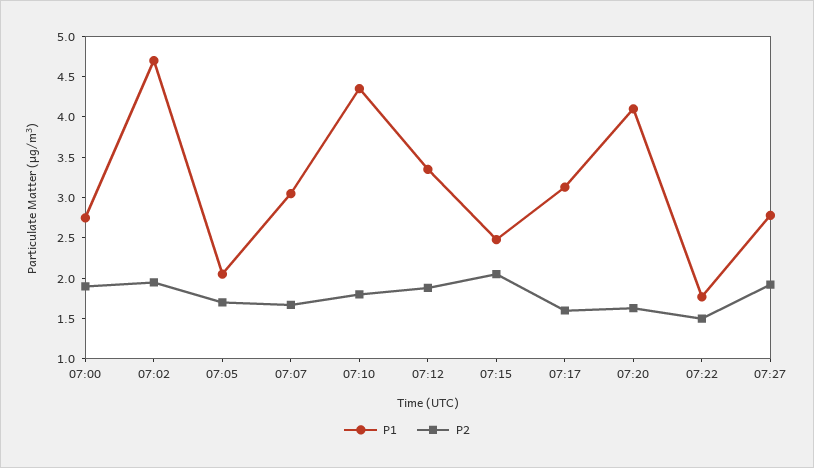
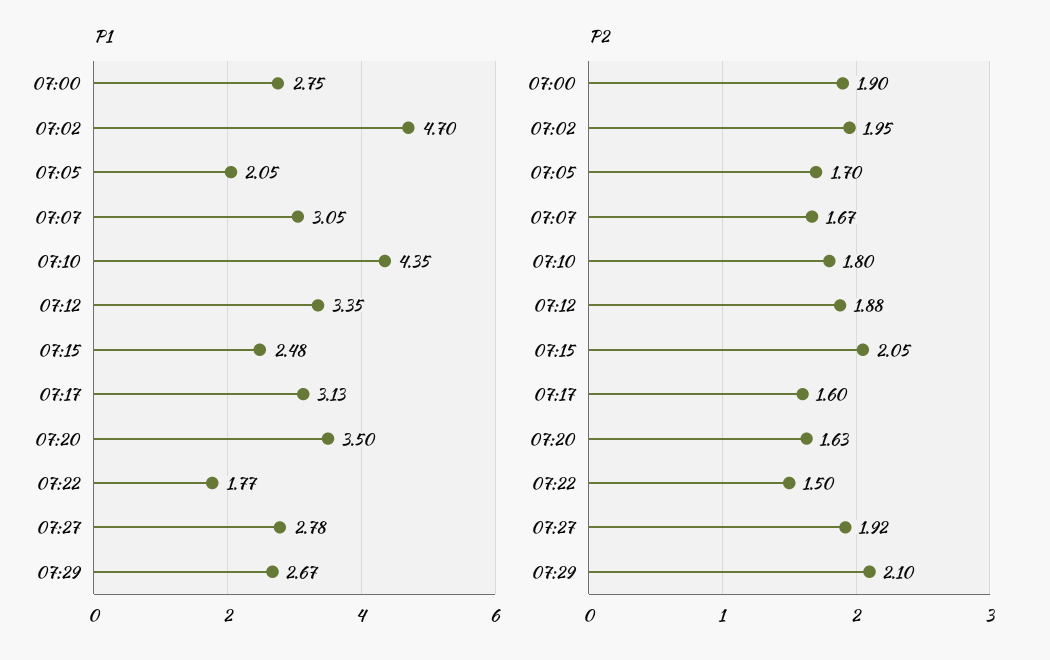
P1, 07:20: 4.1 -> 3.5
P1, 07:29: none -> 2.67
P2, 07:29: none -> 2.1

